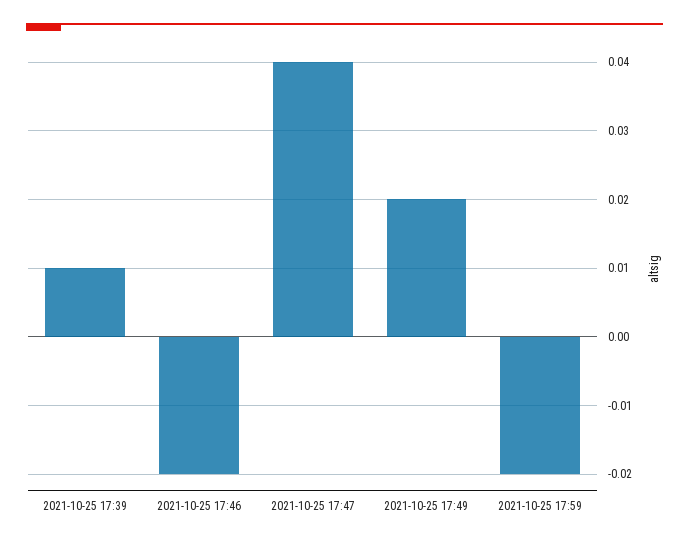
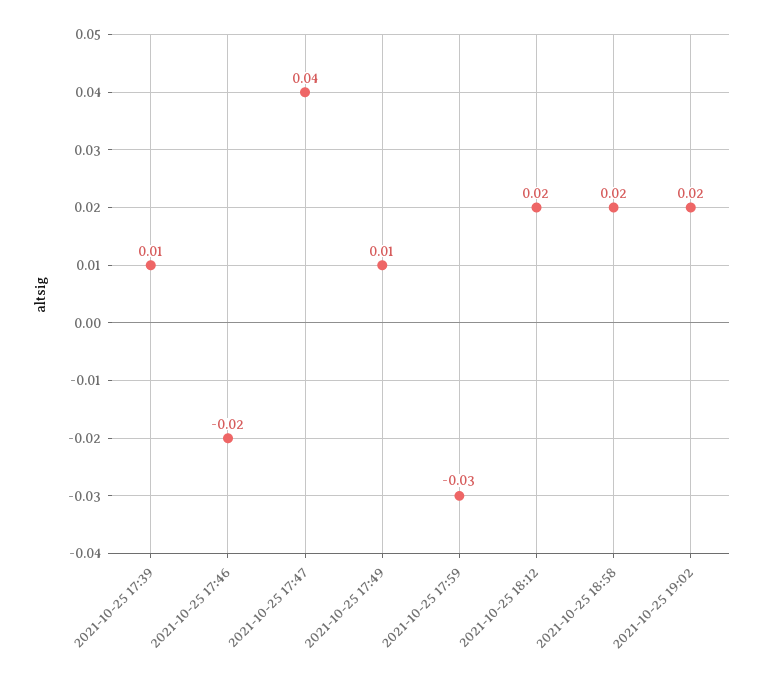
2021-10-25 17:49: 0.02 -> 0.01
2021-10-25 17:59: -0.02 -> -0.03
2021-10-25 18:12: none -> 0.02
2021-10-25 18:58: none -> 0.02
2021-10-25 19:02: none -> 0.02

